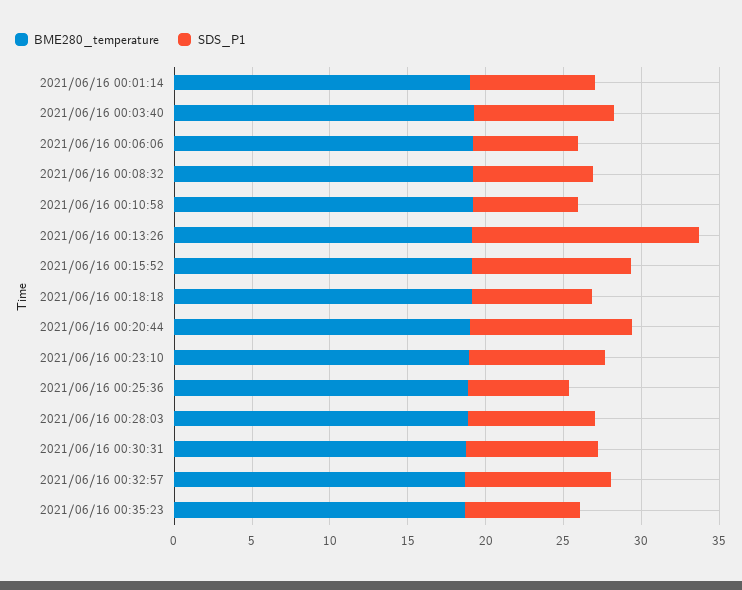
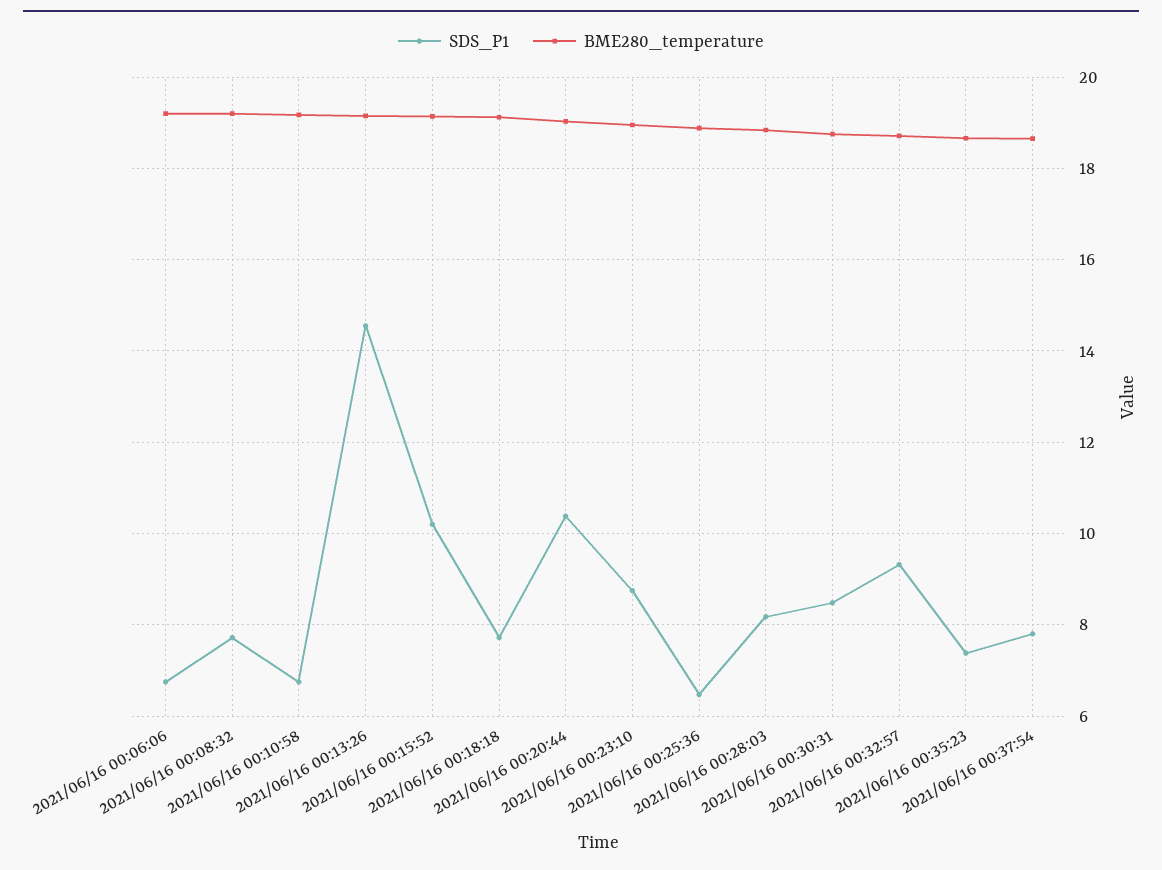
BME280_temperature, 2021/06/16 00:01:14: 19 -> none
SDS_P1, 2021/06/16 00:01:14: 8 -> none
BME280_temperature, 2021/06/16 00:03:40: 19 -> none
SDS_P1, 2021/06/16 00:03:40: 9 -> none
SDS_P1, 2021/06/16 00:37:54: none -> 7.8
BME280_temperature, 2021/06/16 00:37:54: none -> 18.6

